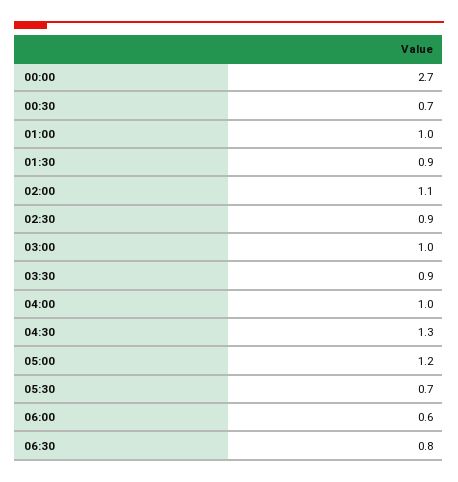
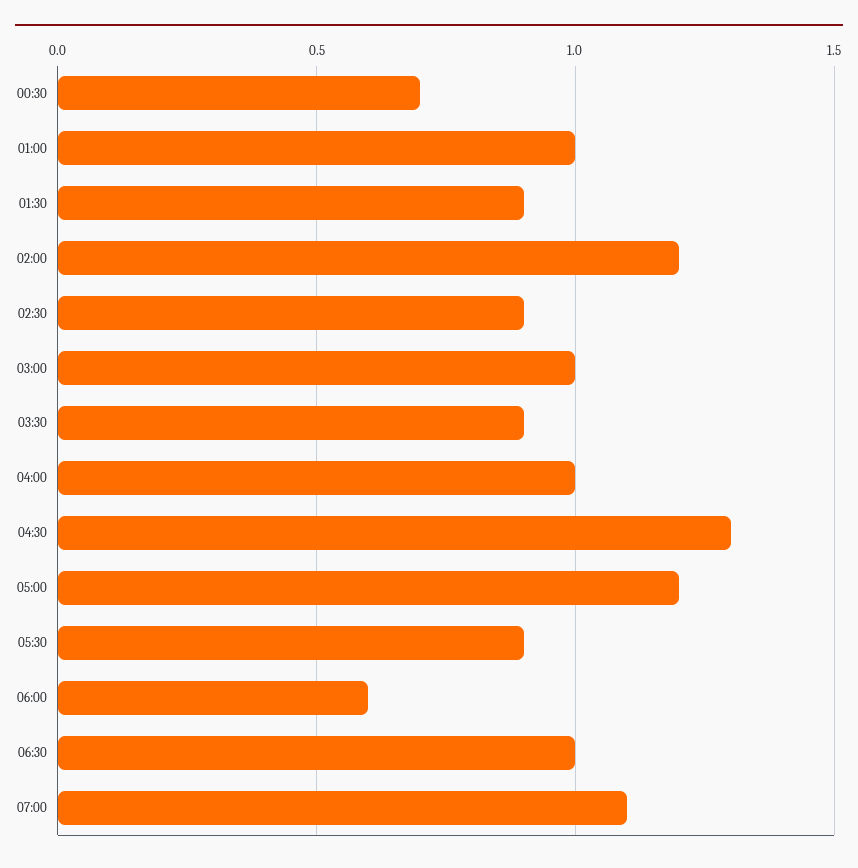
00:00: 2.7 -> none
02:00: 1.1 -> 1.2
05:30: 0.7 -> 0.9
06:30: 0.8 -> 1
07:00: none -> 1.1

